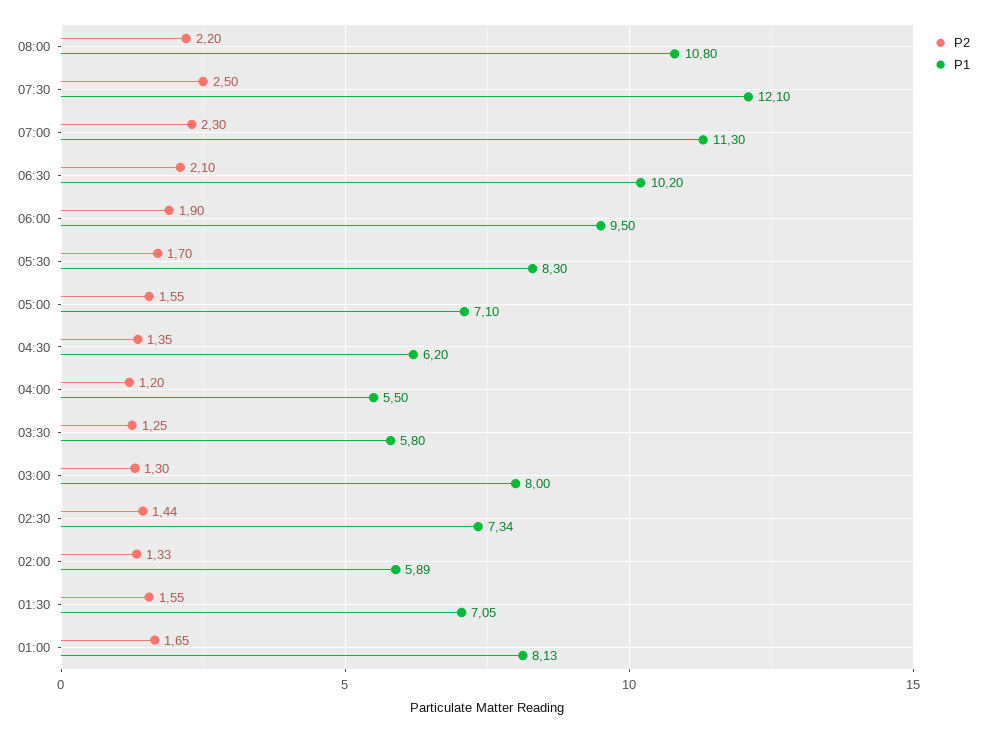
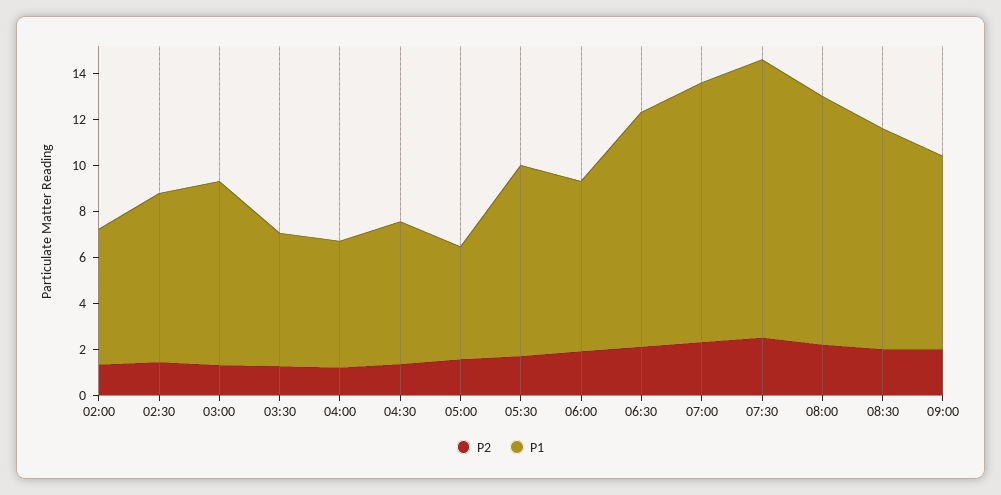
P1, 06:00: 9.5 -> 7.5
P1, 05:00: 7.1 -> 5
P2, 01:30: 1.55 -> none
P1, 01:30: 7.05 -> none
P2, 01:00: 1.65 -> none
P1, 01:00: 8.13 -> none
P2, 08:30: none -> 2
P1, 08:30: none -> 9.5
P2, 09:00: none -> 2
P1, 09:00: none -> 8.5

